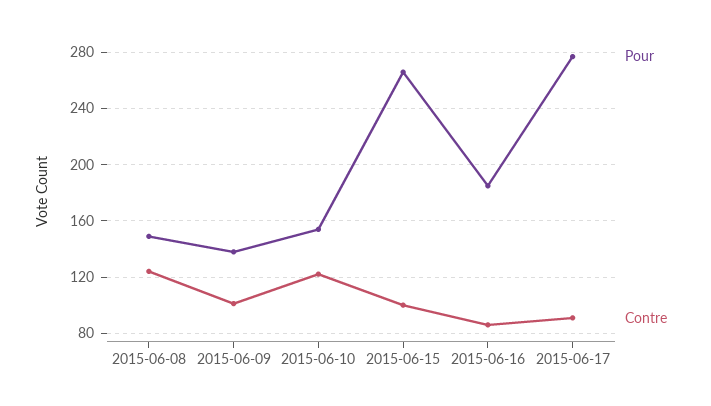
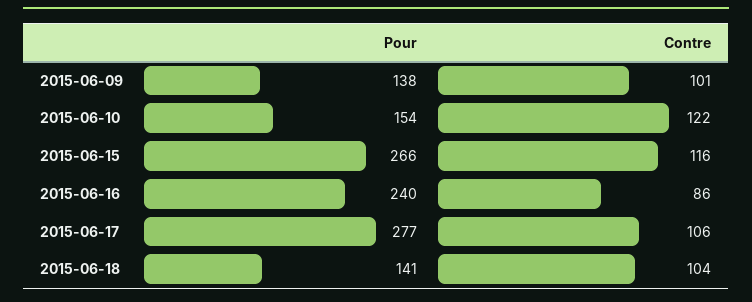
Pour, 2015-06-08: 150 -> none
Contre, 2015-06-08: 125 -> none
Contre, 2015-06-15: 100 -> 116
Pour, 2015-06-16: 185 -> 240
Contre, 2015-06-17: 90 -> 106
Pour, 2015-06-18: none -> 141
Contre, 2015-06-18: none -> 104

